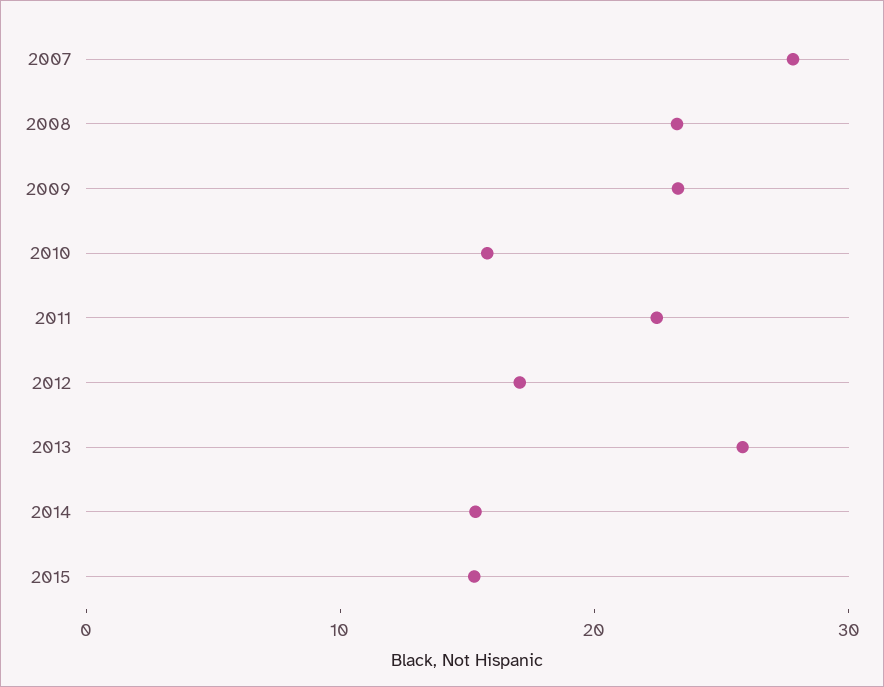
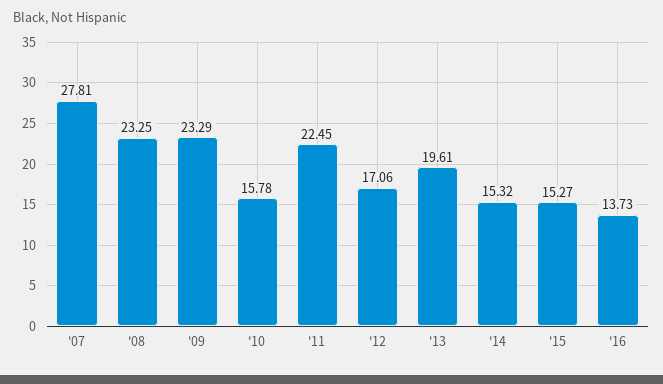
2013: 26 -> 19.61
'16: none -> 13.73

